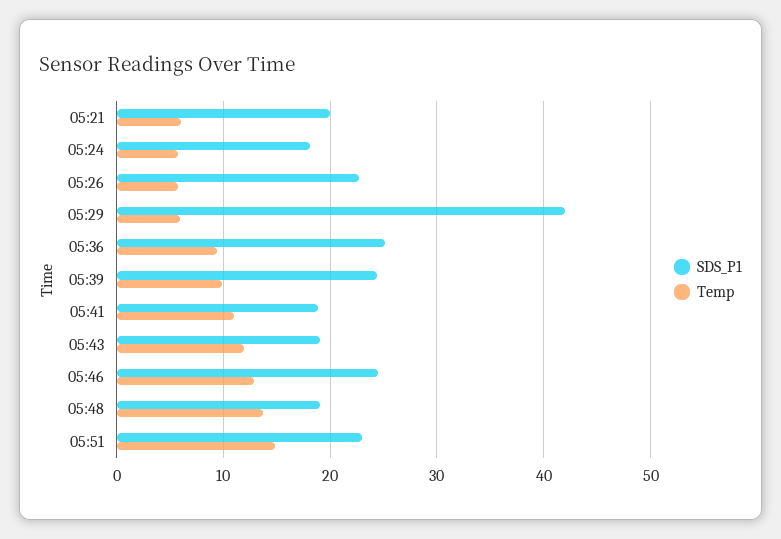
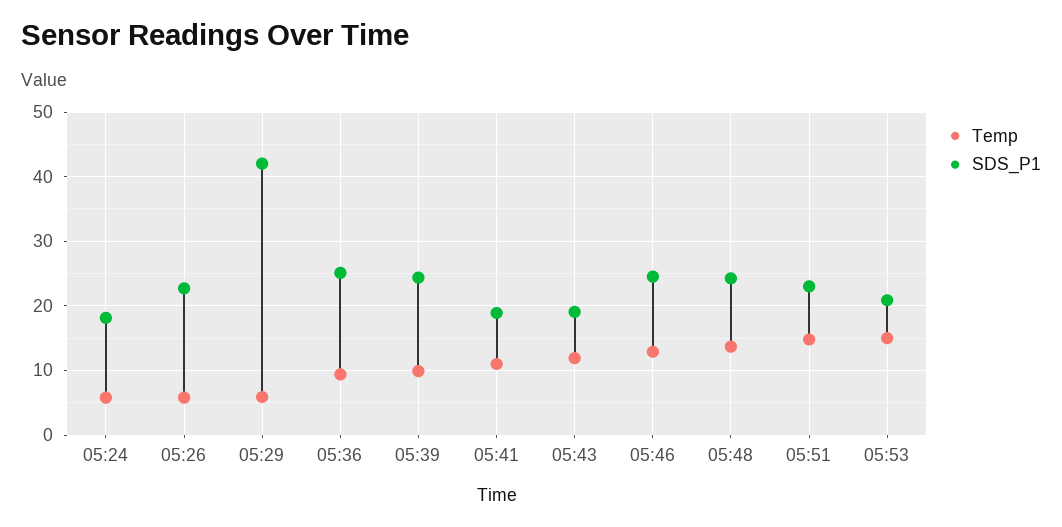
SDS_P1, 05:21: 20 -> none
Temp, 05:21: 6 -> none
SDS_P1, 05:48: 19 -> 24
Temp, 05:53: none -> 15
SDS_P1, 05:53: none -> 21

